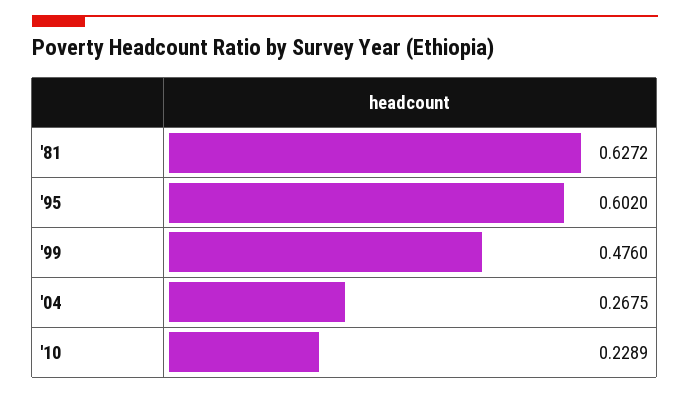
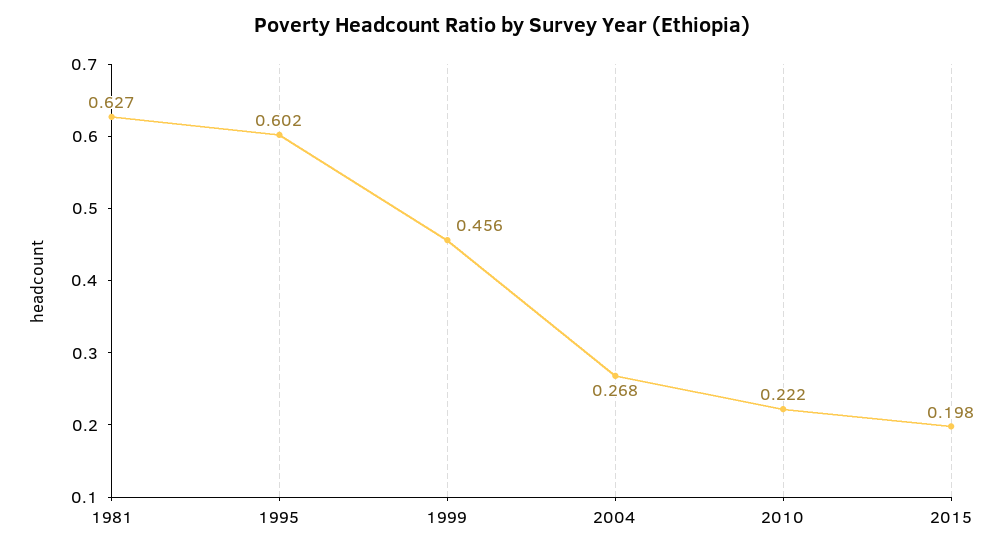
'99: 0.476 -> 0.456
'10: 0.2289 -> 0.222
2015: none -> 0.198

